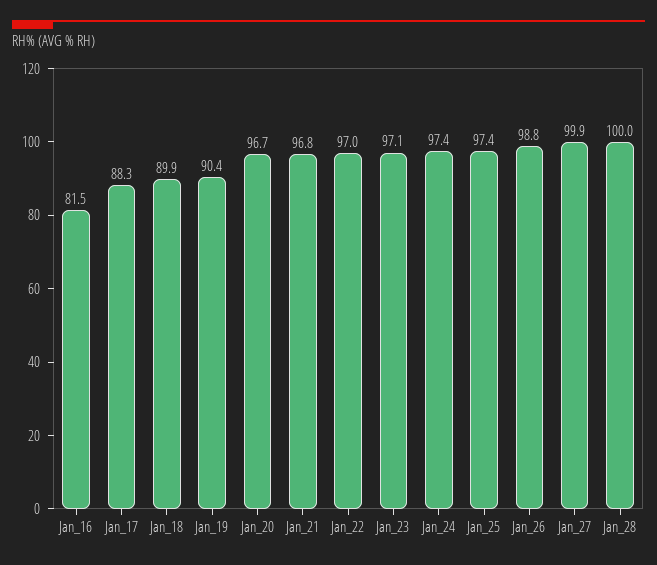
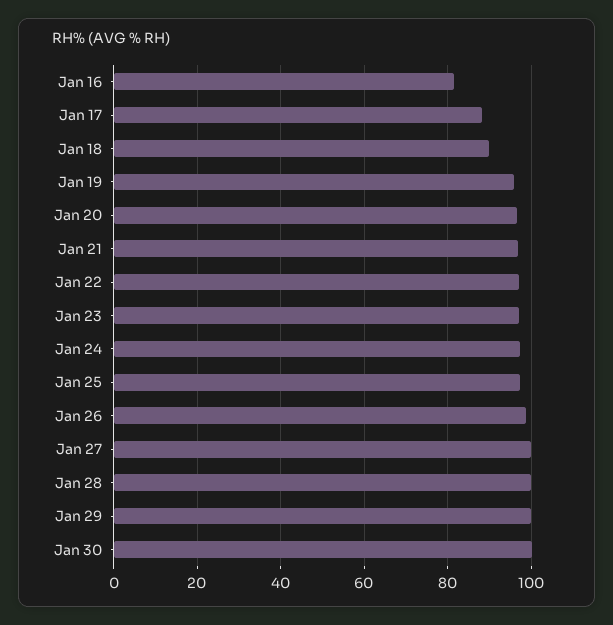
Jan_19: 90.4 -> 96
Jan 29: none -> 100
Jan 30: none -> 100

